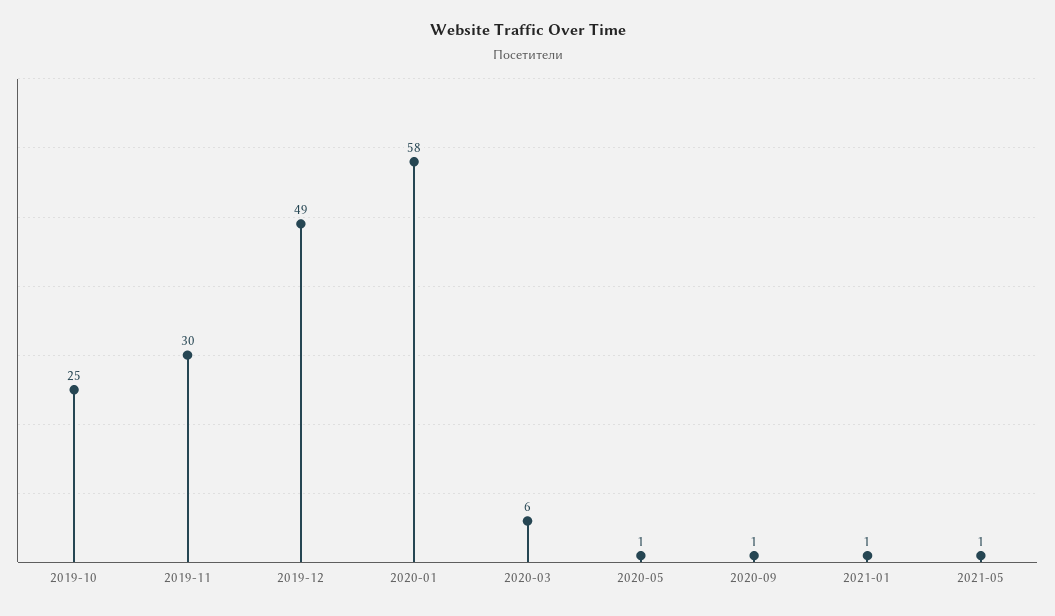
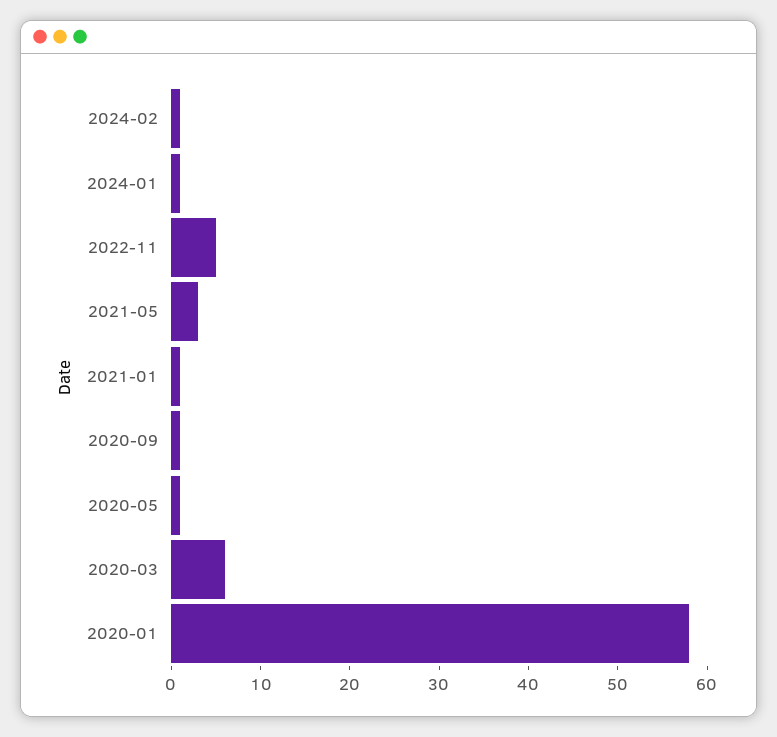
2019-10: 25 -> none
2019-11: 30 -> none
2019-12: 49 -> none
2021-05: 1 -> 3
2024-02: none -> 1
2024-01: none -> 1
2022-11: none -> 5

